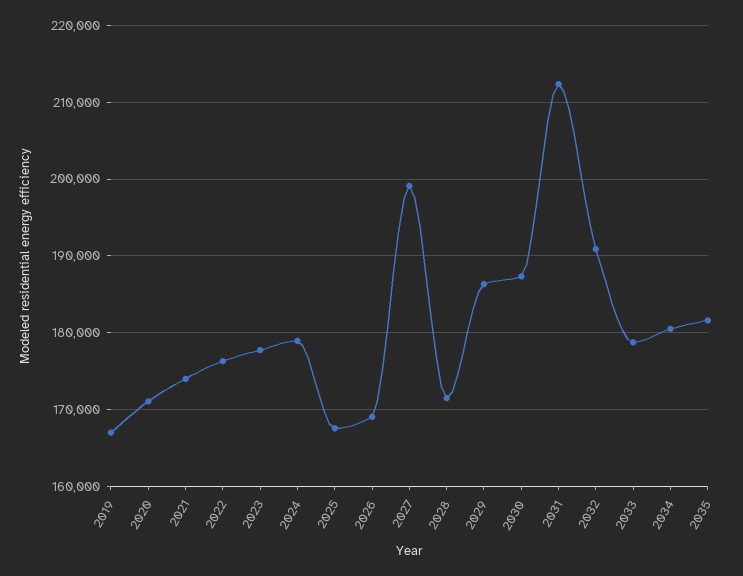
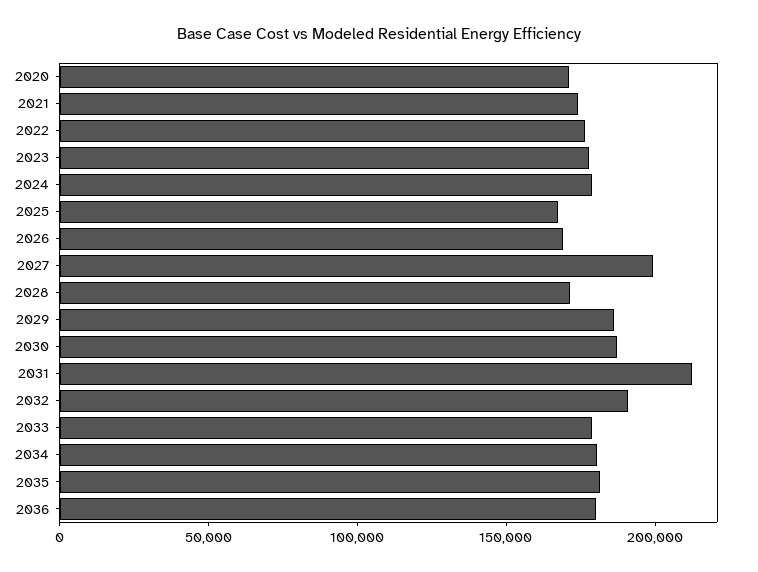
2019: 167000 -> none
2036: none -> 180000

